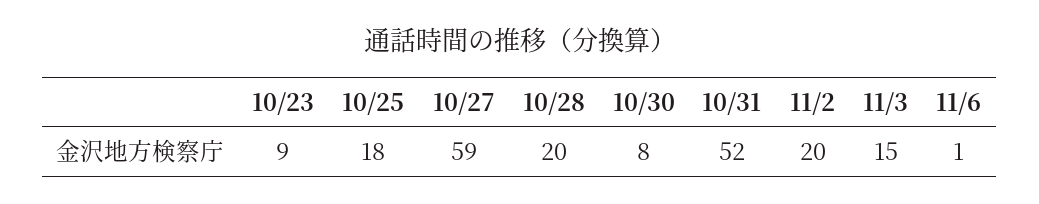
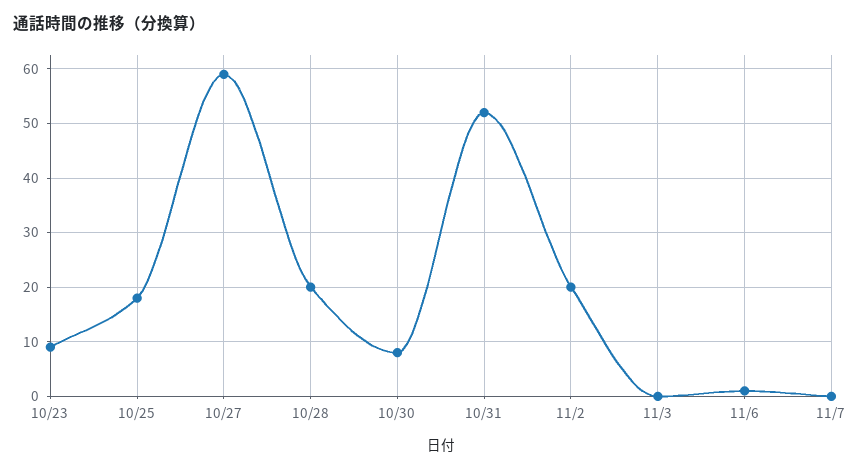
11/3: 15 -> 0
11/7: none -> 0

